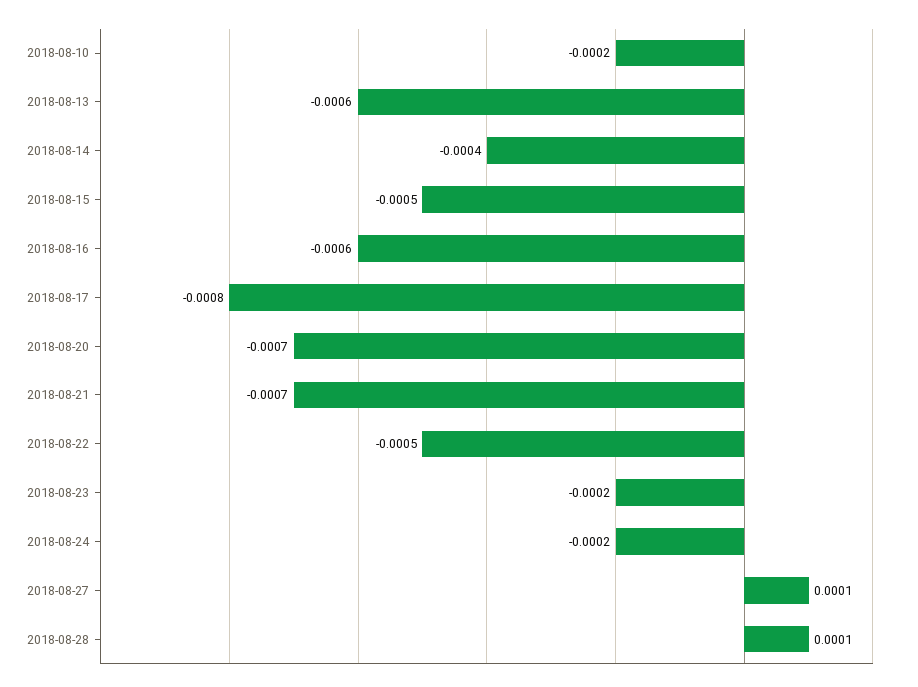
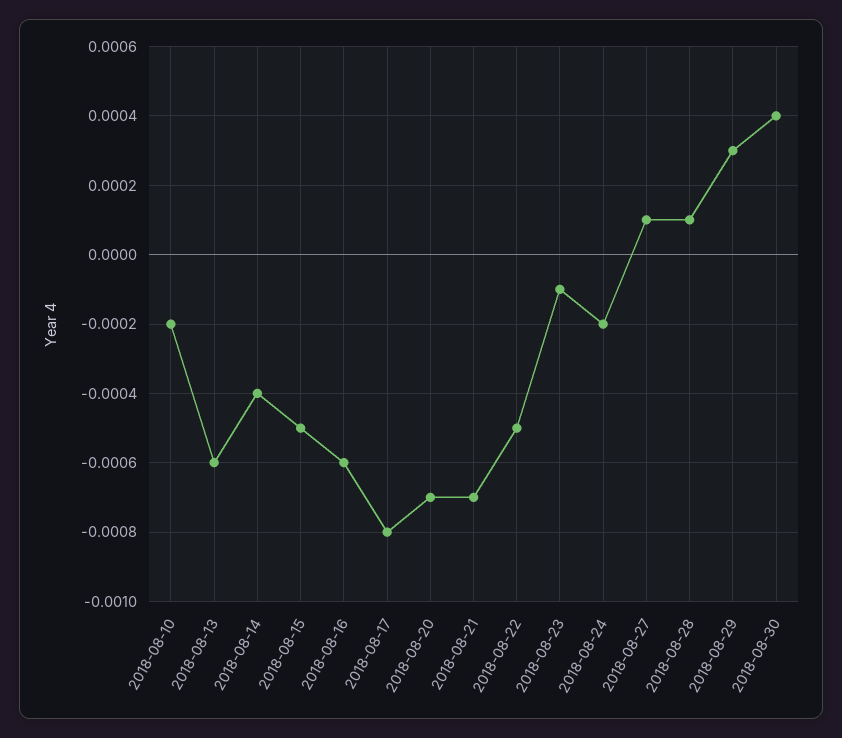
2018-08-23: -0.0002 -> -0.0001
2018-08-29: none -> 0.0003
2018-08-30: none -> 0.0004

